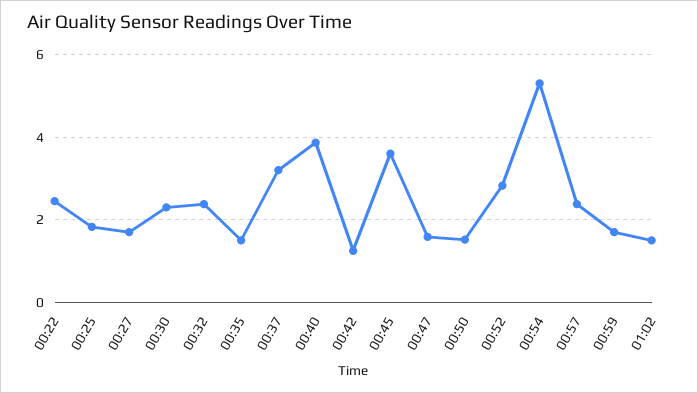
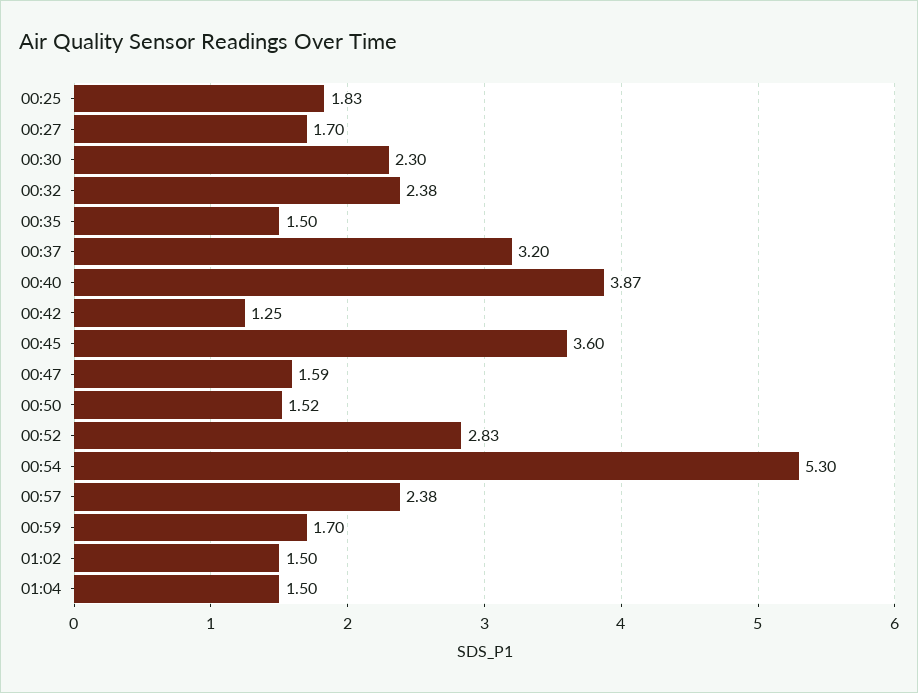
00:22: 2.4 -> none
01:04: none -> 1.5

